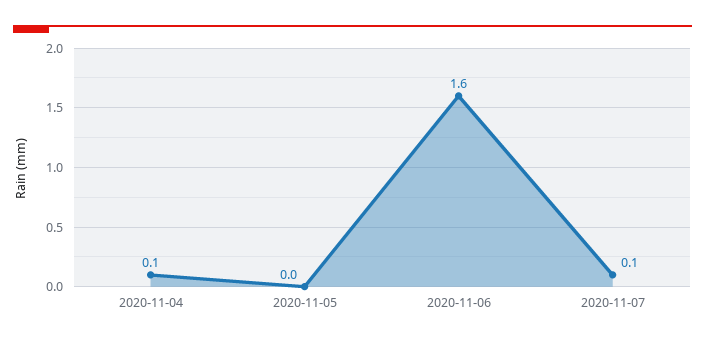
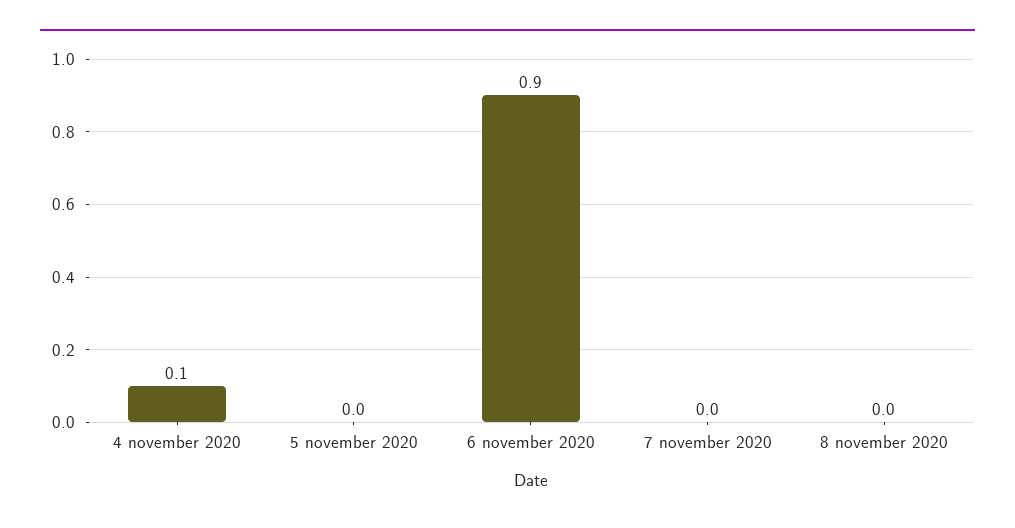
2020-11-06: 1.6 -> 0.9
2020-11-07: 0.1 -> 0
8 november 2020: none -> 0

